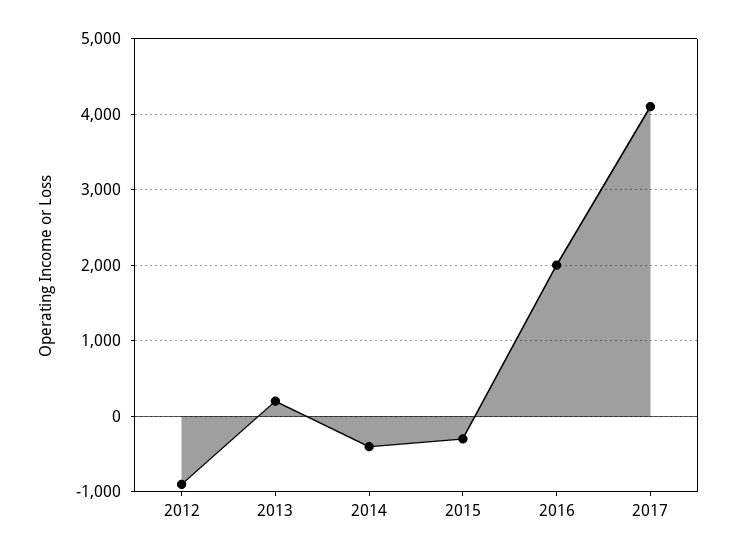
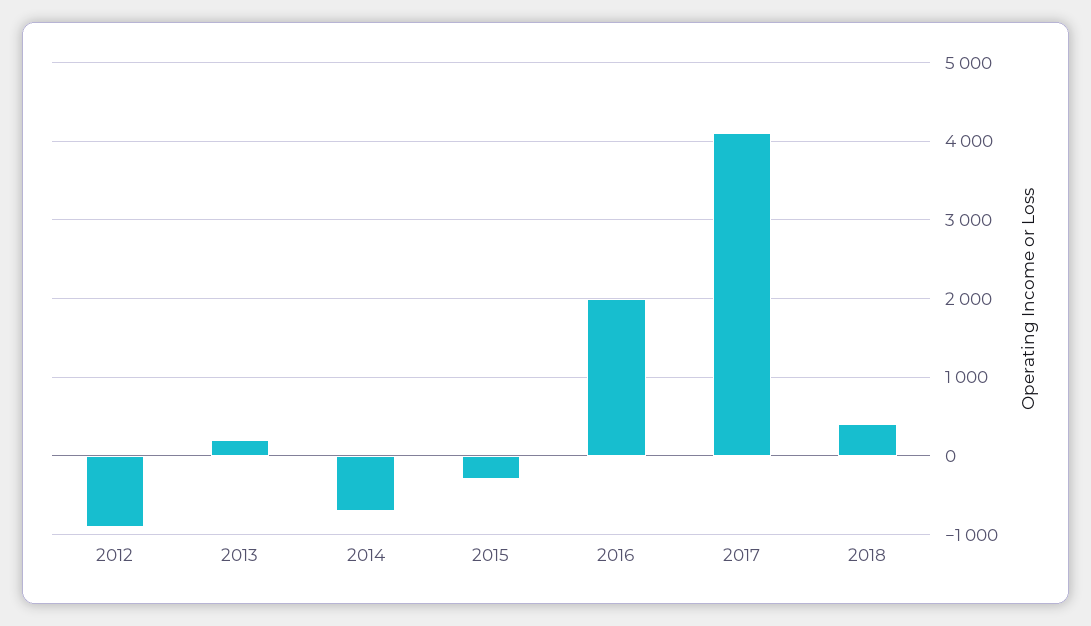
2014: -400 -> -700
2018: none -> 400

